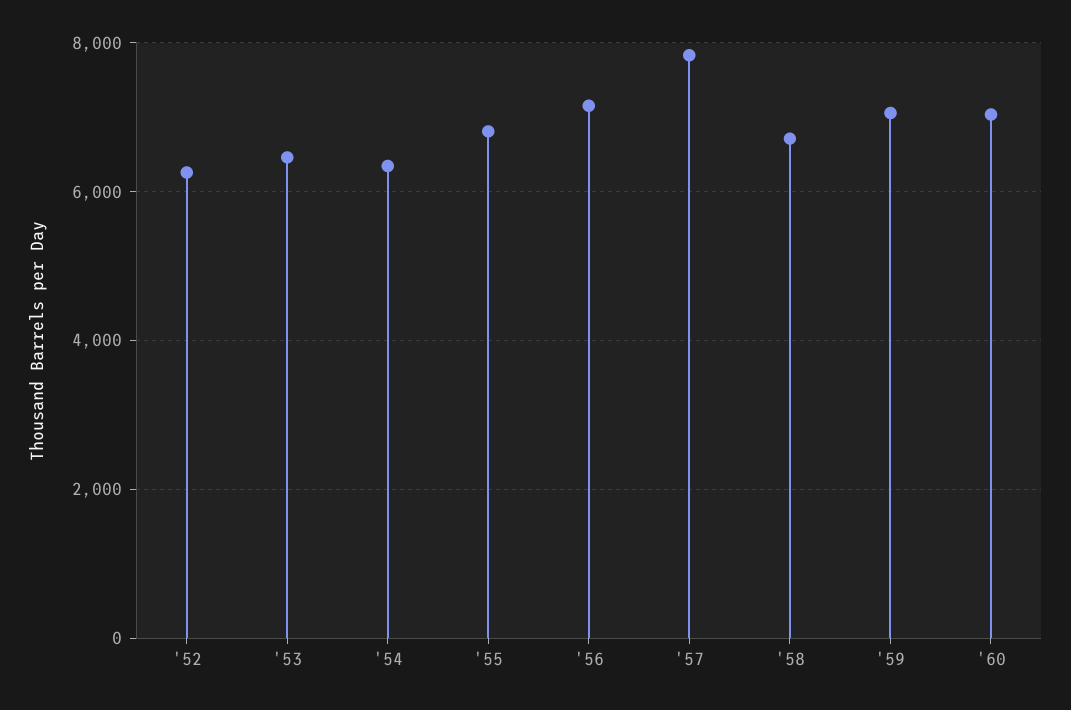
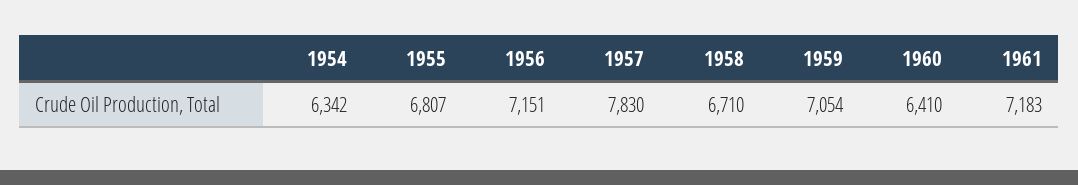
'52: 6200 -> none
'53: 6400 -> none
'60: 7000 -> 6410
1961: none -> 7183

